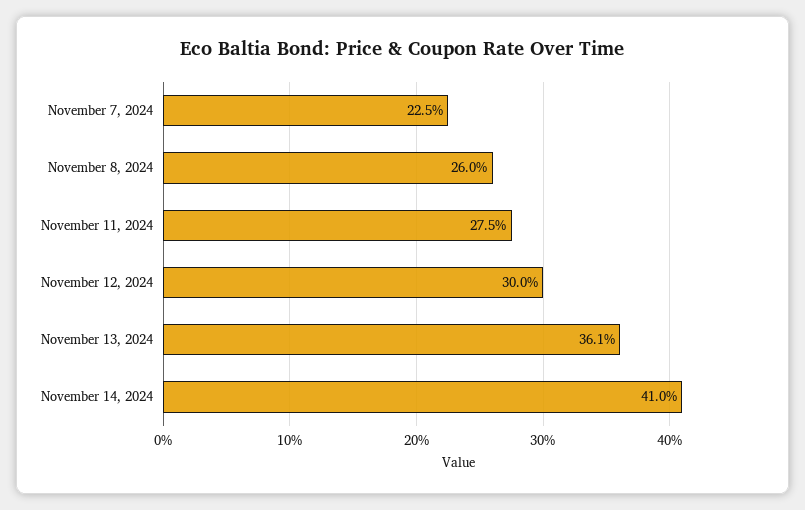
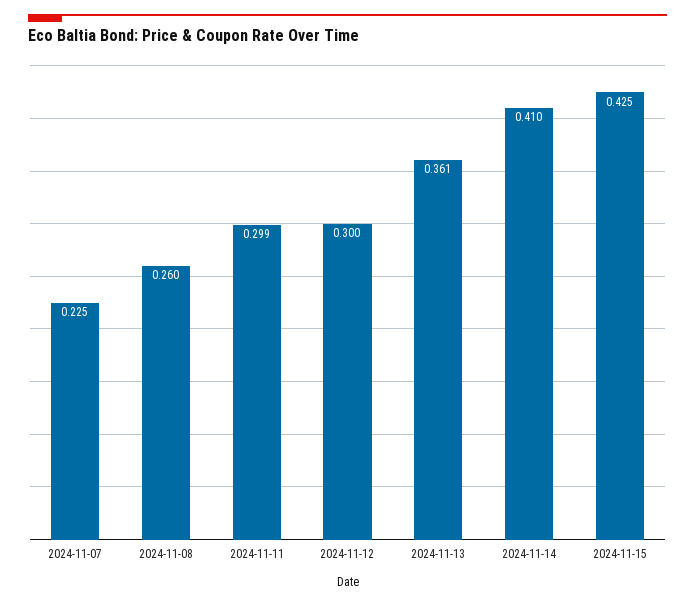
November 11, 2024: 0.275 -> 0.299
2024-11-15: none -> 0.425

